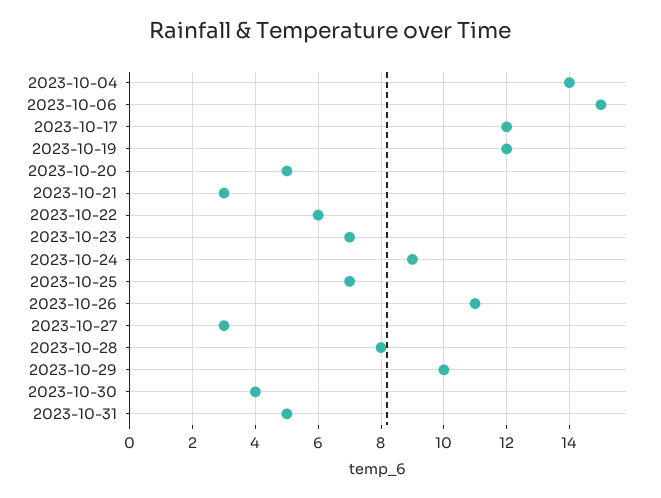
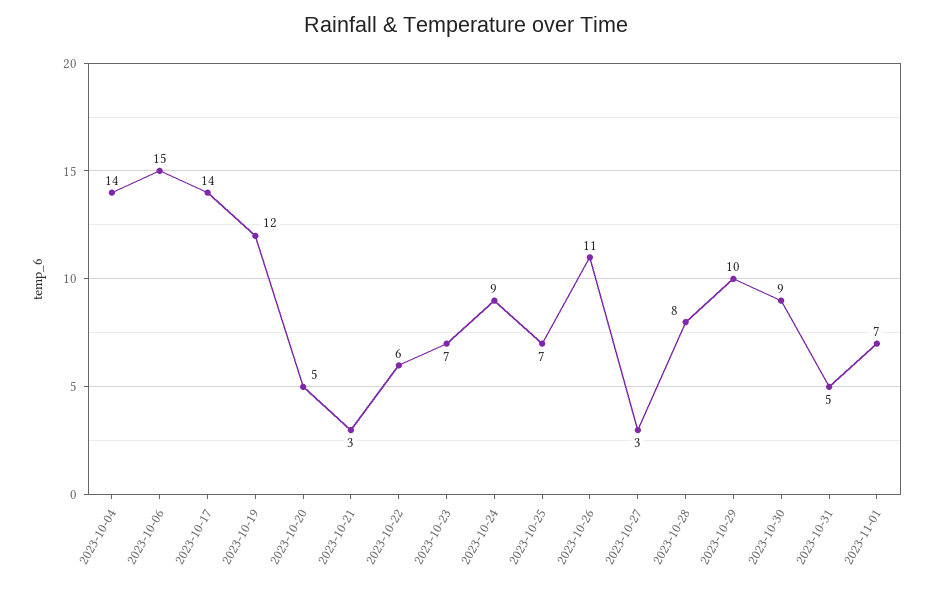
2023-10-17: 12 -> 14
2023-10-30: 4 -> 9
2023-11-01: none -> 7

